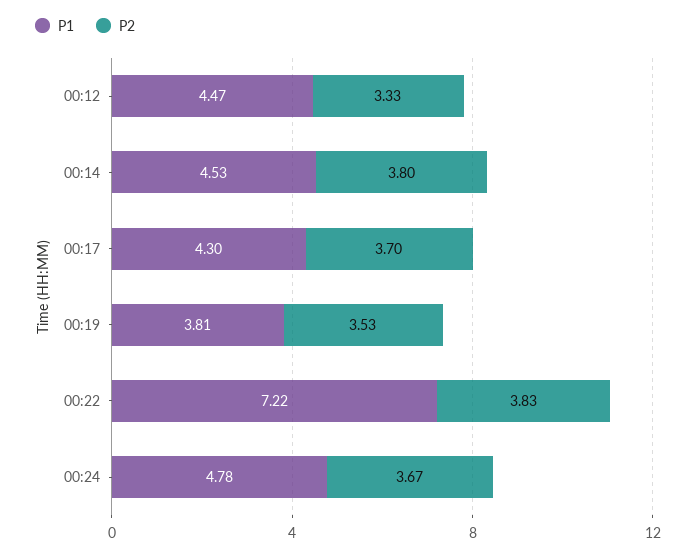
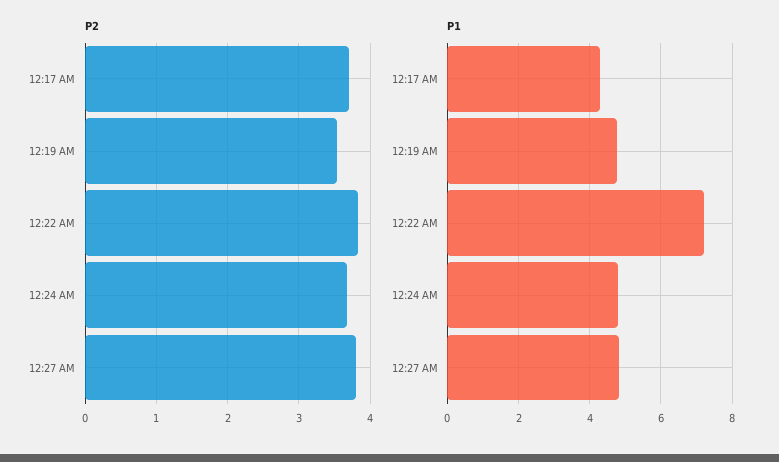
P1, 00:12: 4.47 -> none
P2, 00:12: 3.33 -> none
P1, 00:14: 4.53 -> none
P2, 00:14: 3.8 -> none
P1, 00:19: 3.81 -> 4.8
P2, 12:27 AM: none -> 3.8
P1, 12:27 AM: none -> 4.8

